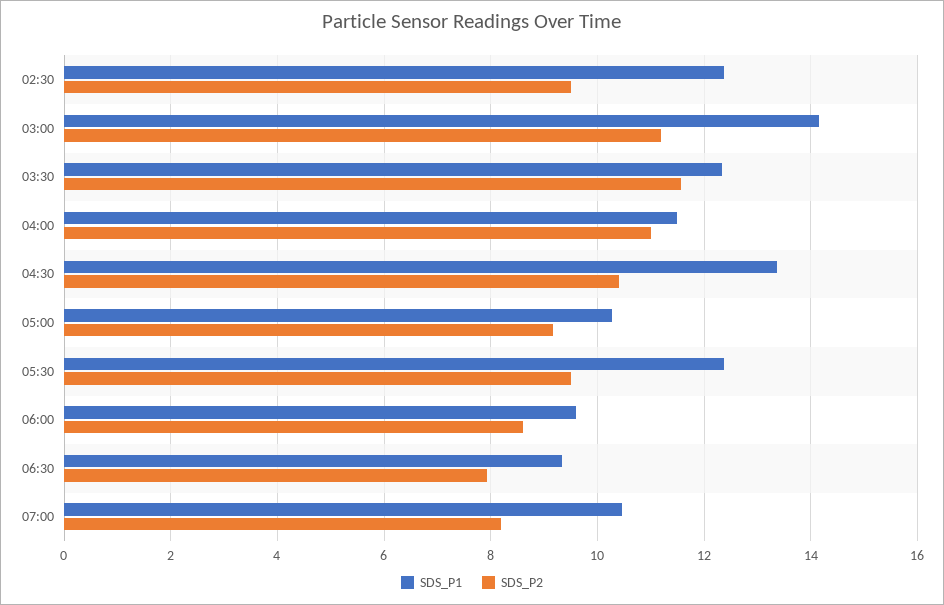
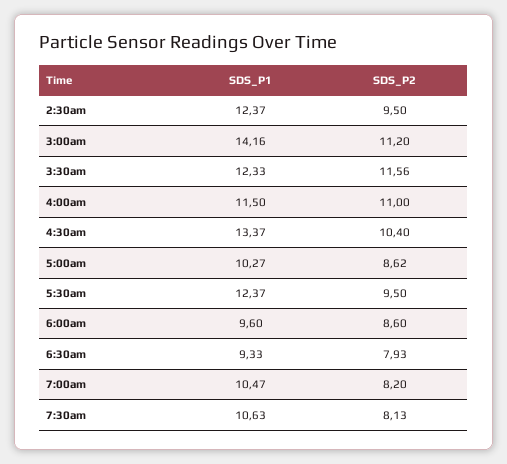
SDS_P2, 05:00: 9.2 -> 8.62
SDS_P1, 7:30am: none -> 10.63
SDS_P2, 7:30am: none -> 8.13

